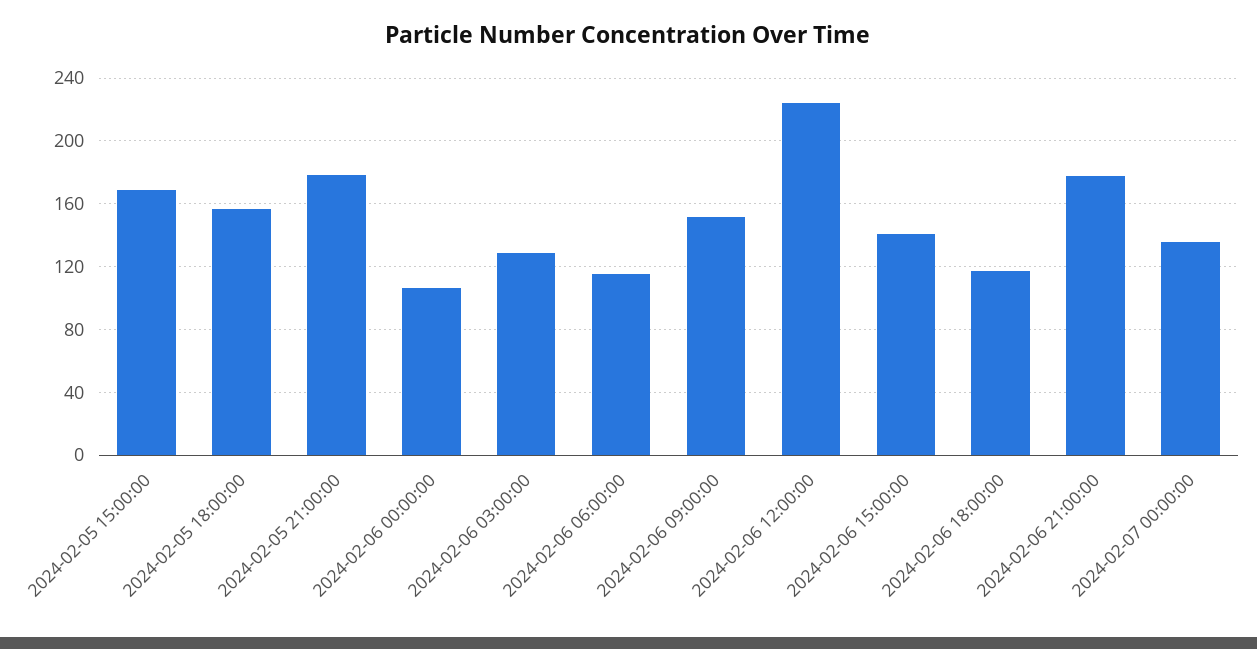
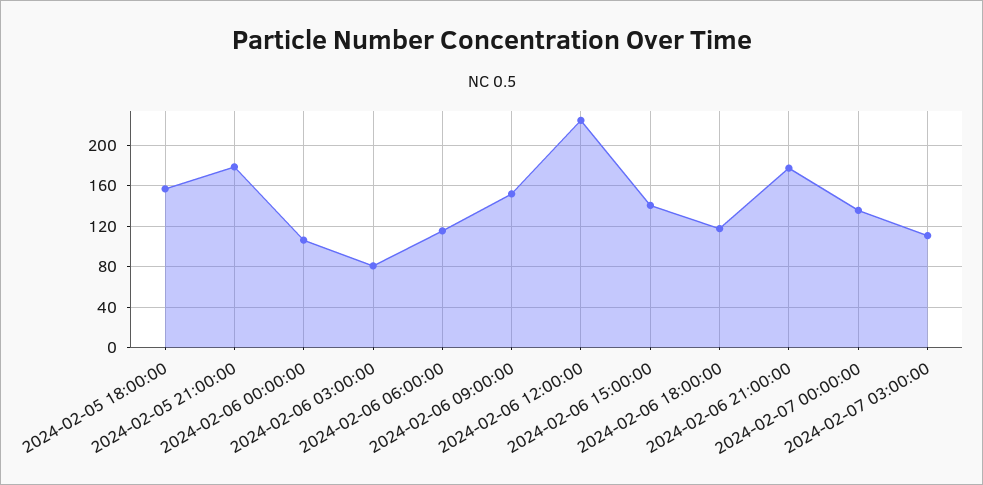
2024-02-05 15:00:00: 170 -> none
2024-02-06 03:00:00: 130 -> 80
2024-02-07 03:00:00: none -> 110

